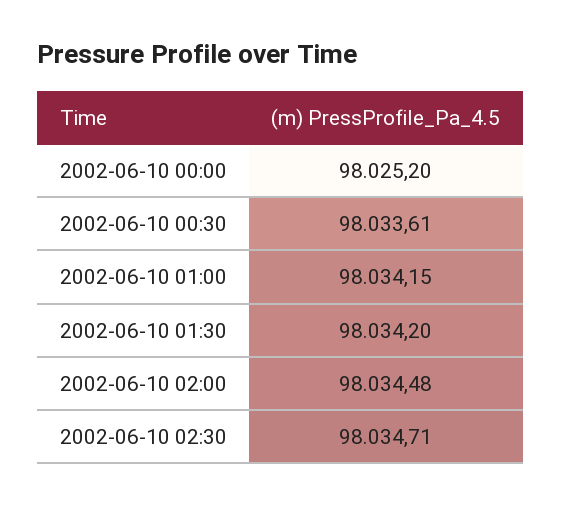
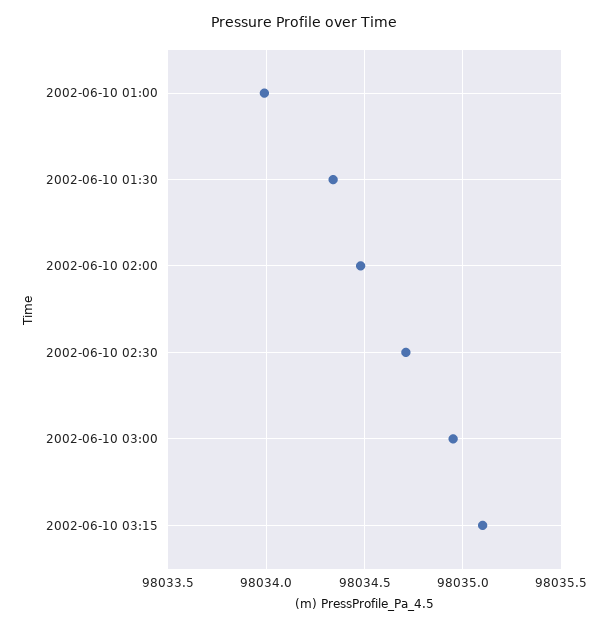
2002-06-10 00:00: 98025.2 -> none
2002-06-10 00:30: 98033.61 -> none
2002-06-10 01:00: 98034.15 -> 98034
2002-06-10 01:30: 98034.2 -> 98034.35
2002-06-10 03:00: none -> 98034.95
2002-06-10 03:15: none -> 98035.1

